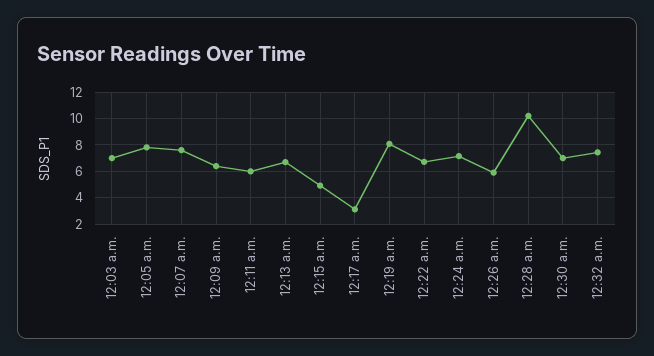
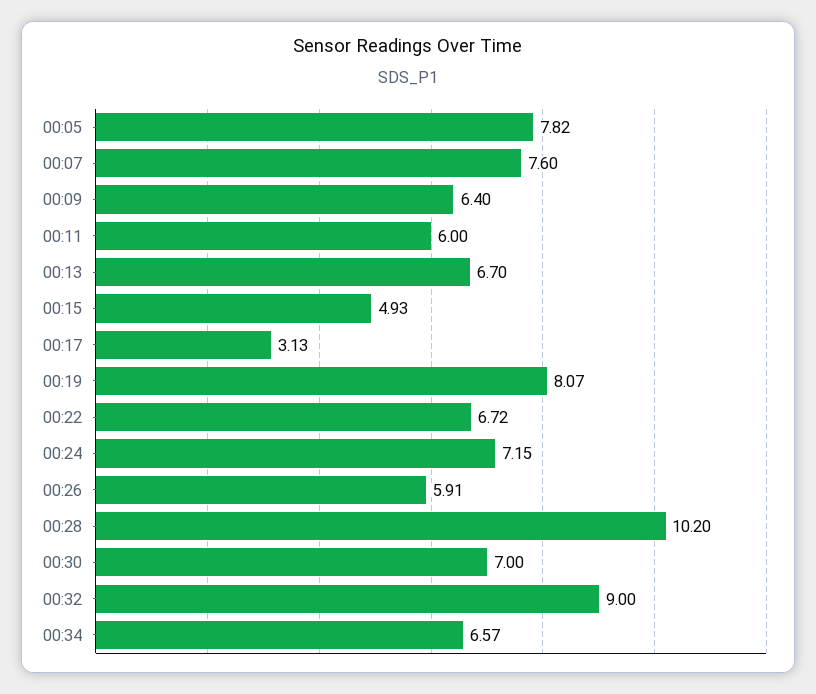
12:03 a.m.: 7 -> none
12:32 a.m.: 7.5 -> 9
00:34: none -> 6.57

